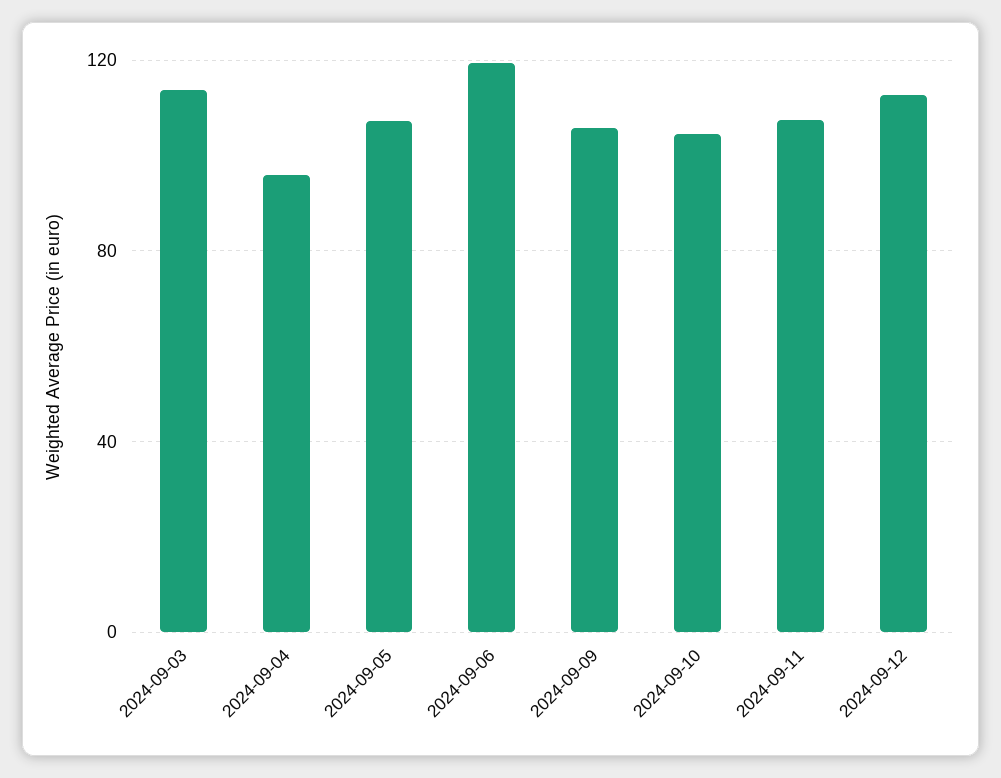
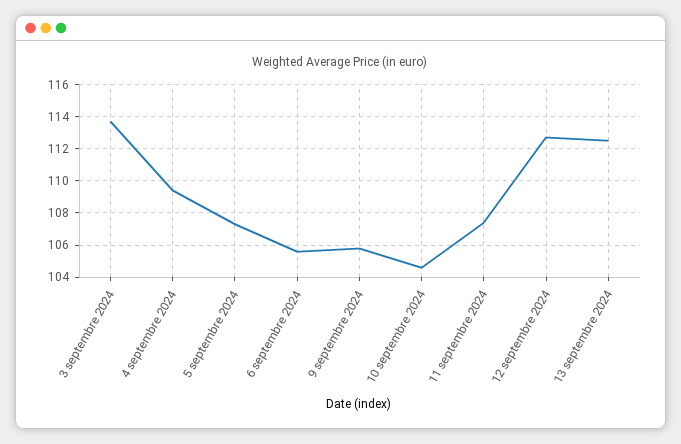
2024-09-04: 95 -> 109.5
2024-09-06: 120 -> 105.5
13 septembre 2024: none -> 112.5

